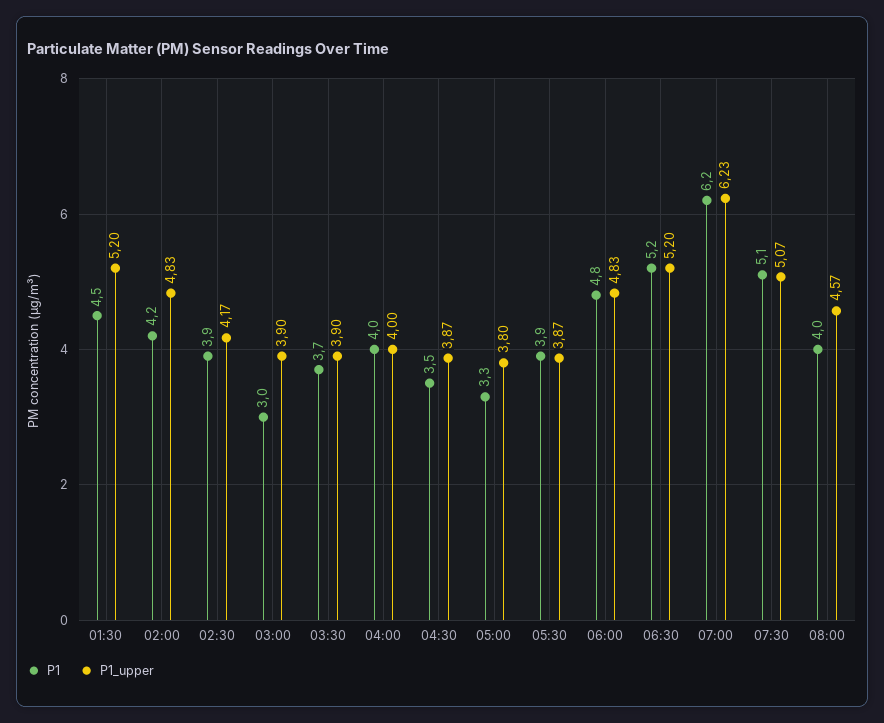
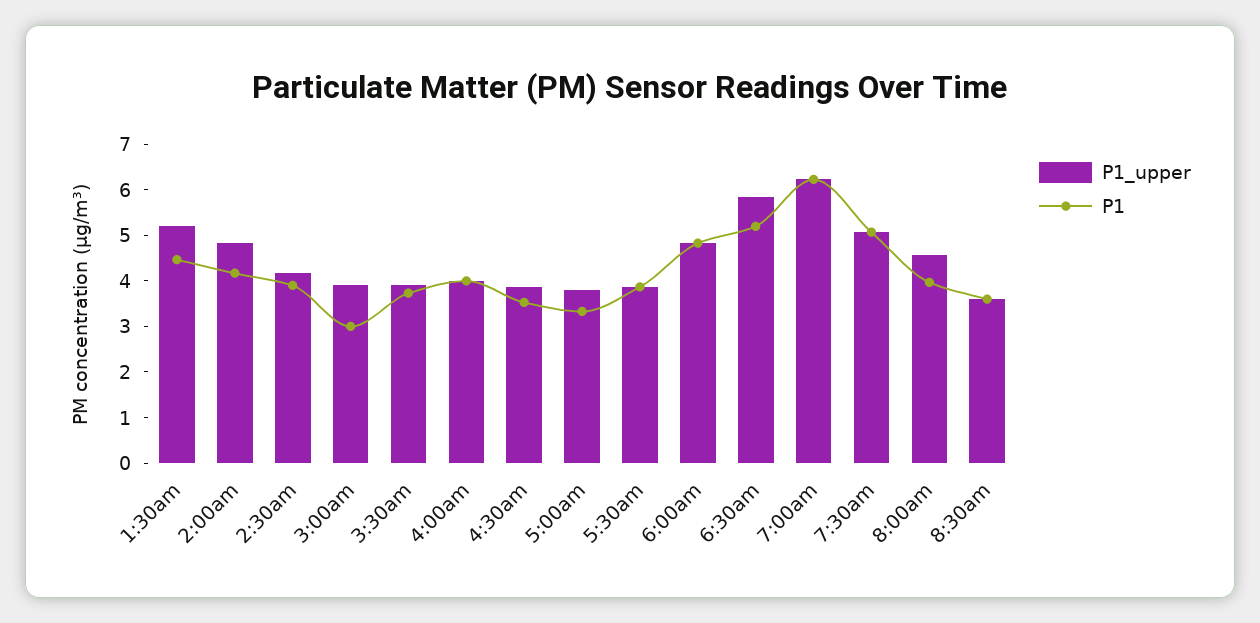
P1_upper, 06:30: 5.2 -> 5.8
P1_upper, 8:30am: none -> 3.6
P1, 8:30am: none -> 3.6

